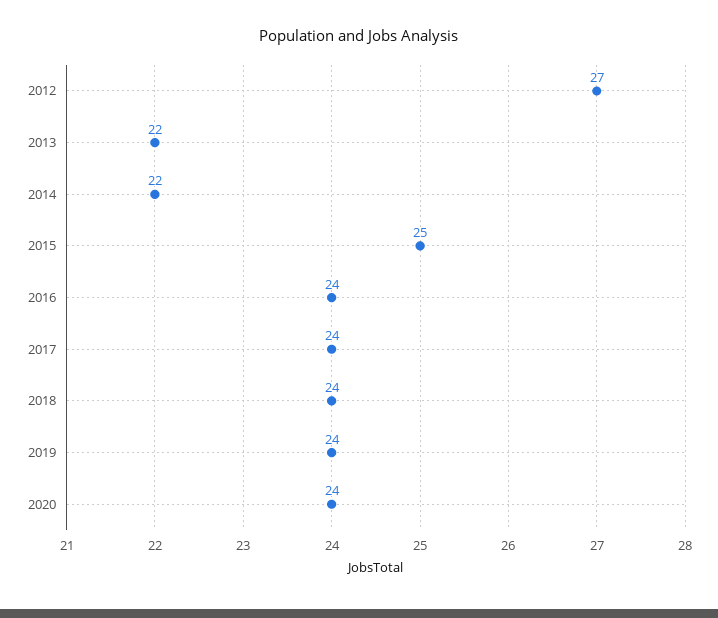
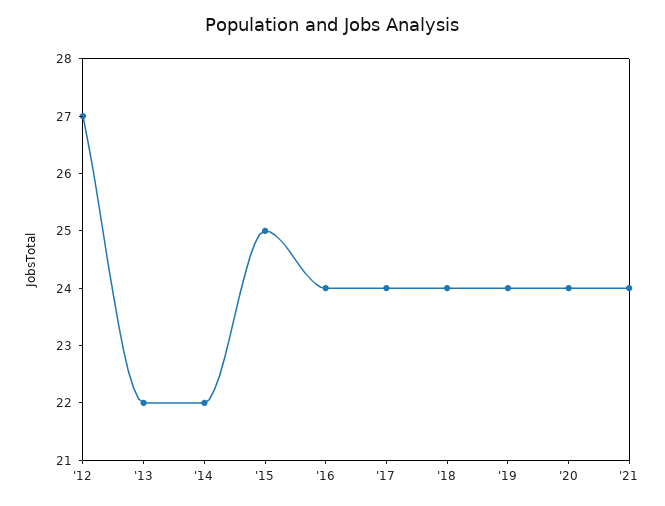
'21: none -> 24

